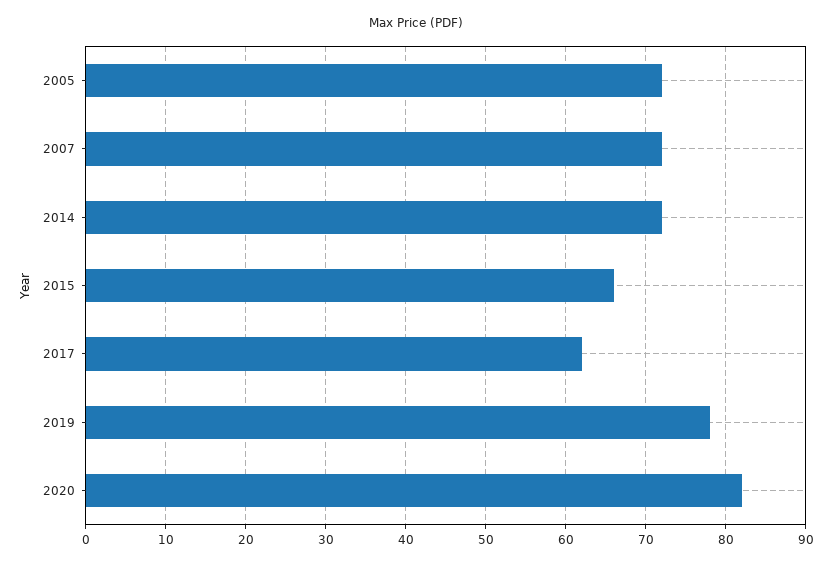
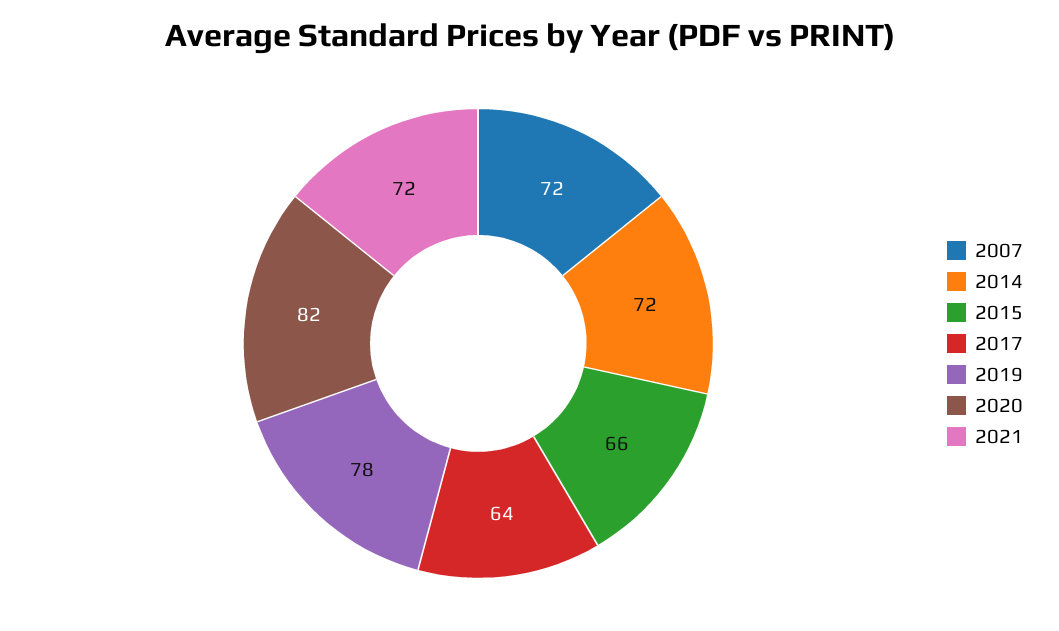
2005: 72 -> none
2017: 62 -> 64
2021: none -> 72

